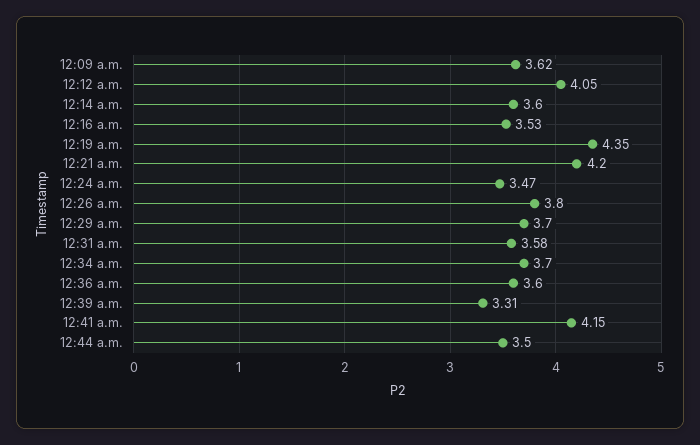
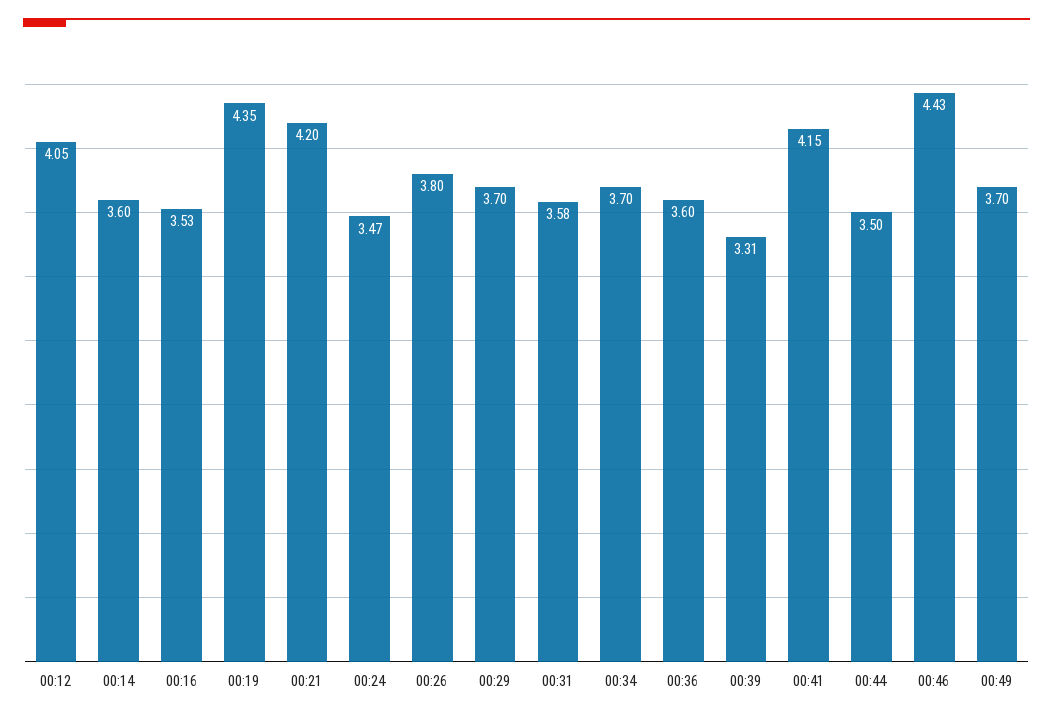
12:09 a.m.: 3.62 -> none
00:46: none -> 4.43
00:49: none -> 3.7

